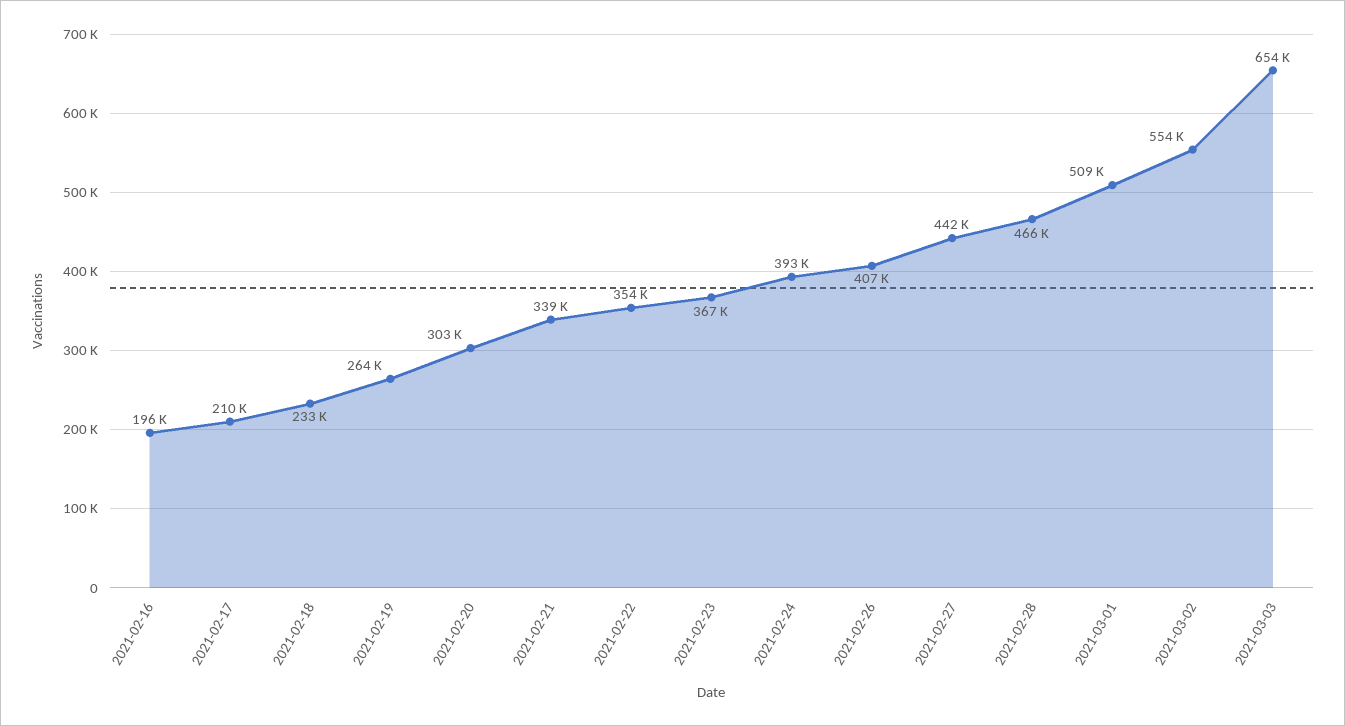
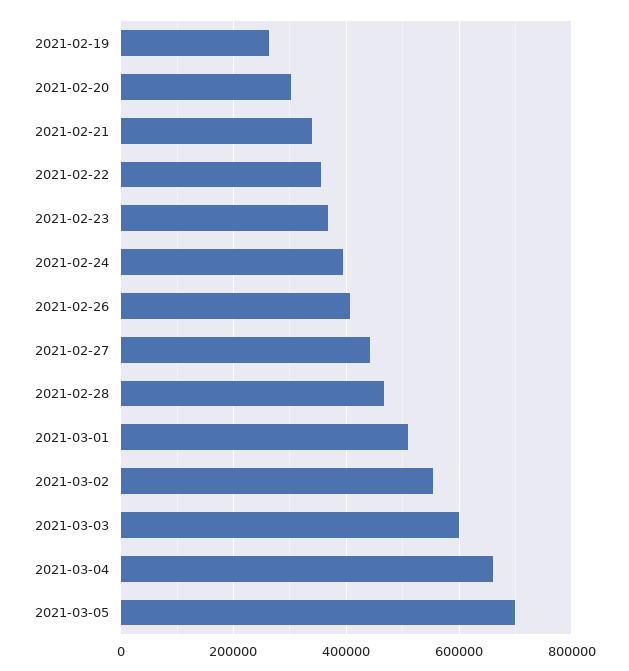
2021-02-16: 196000 -> none
2021-02-17: 210000 -> none
2021-02-18: 233000 -> none
2021-03-03: 654000 -> 600000
2021-03-04: none -> 660000
2021-03-05: none -> 700000

